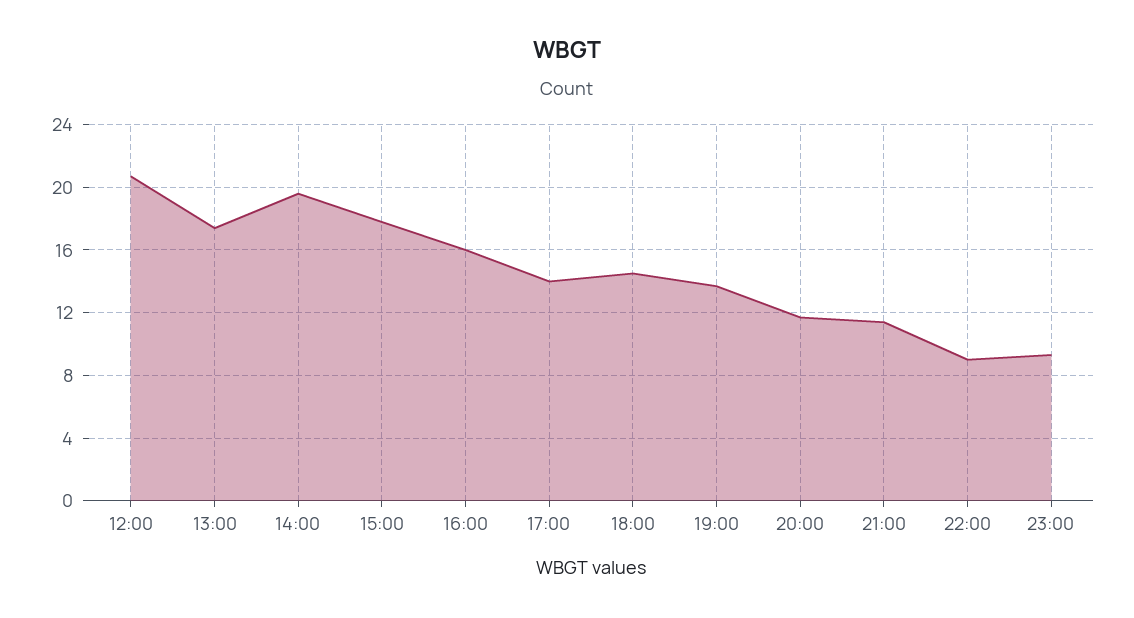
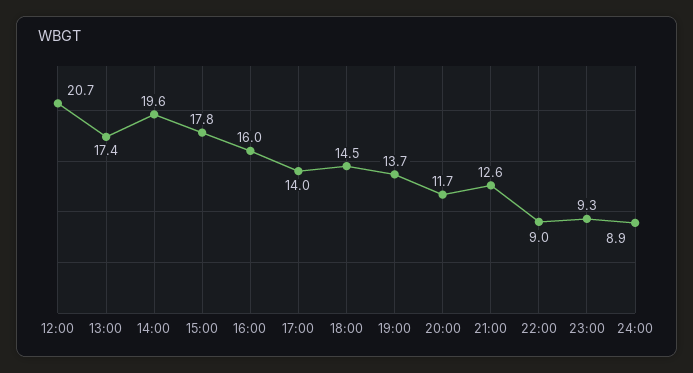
21:00: 11.5 -> 12.6
24:00: none -> 8.9

